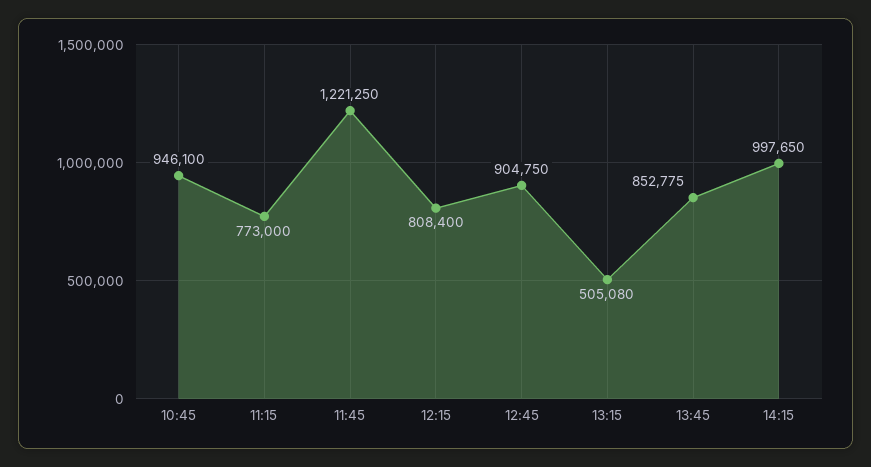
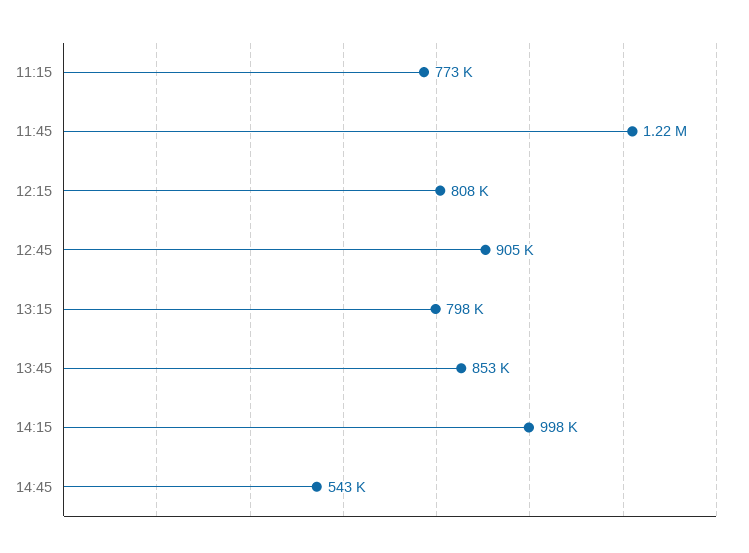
10:45: 946100 -> none
13:15: 505080 -> 798000
14:45: none -> 543000

